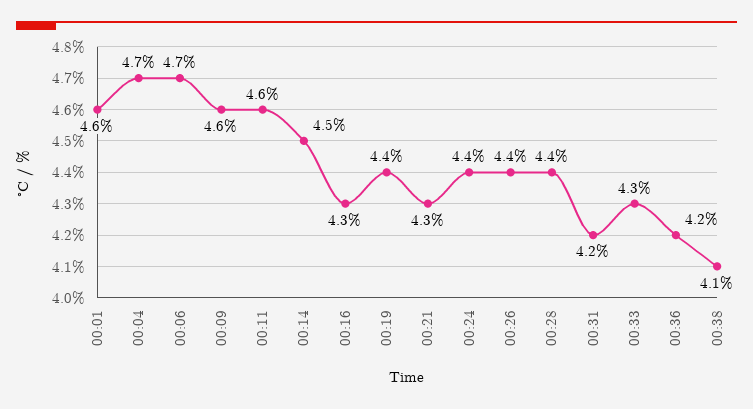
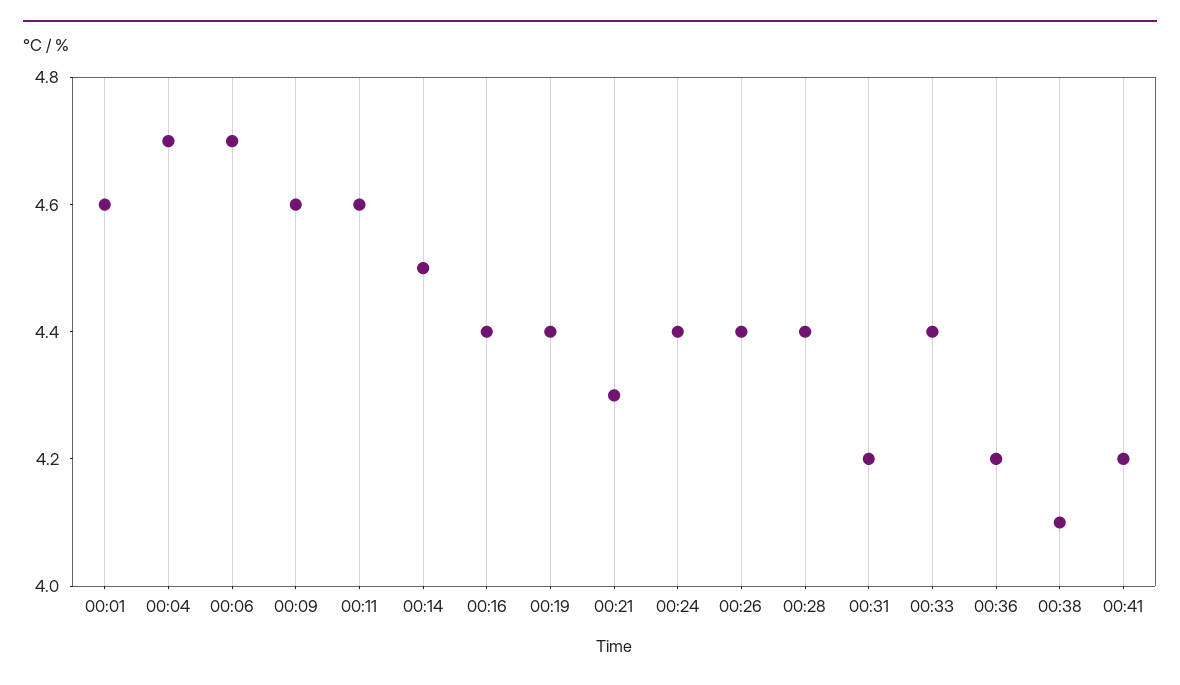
00:16: 4.3 -> 4.4
00:33: 4.3 -> 4.4
00:41: none -> 4.2

